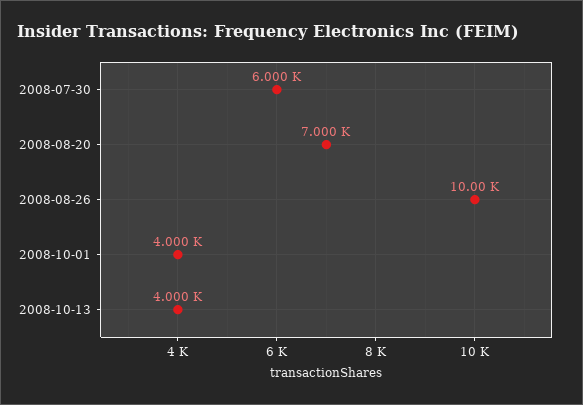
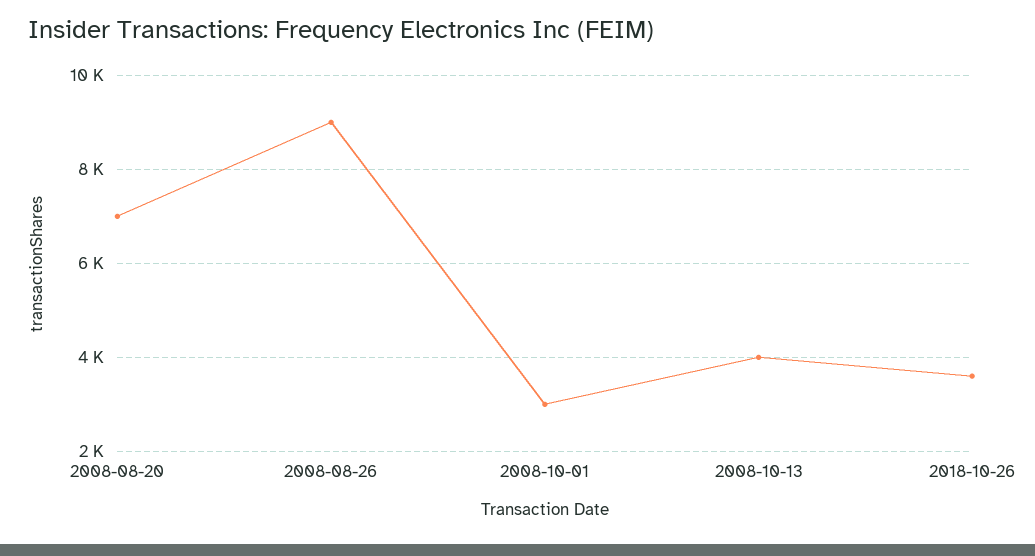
2008-07-30: 6000 -> none
2008-08-26: 10000 -> 9000
2008-10-01: 4000 -> 3000
2018-10-26: none -> 3600

